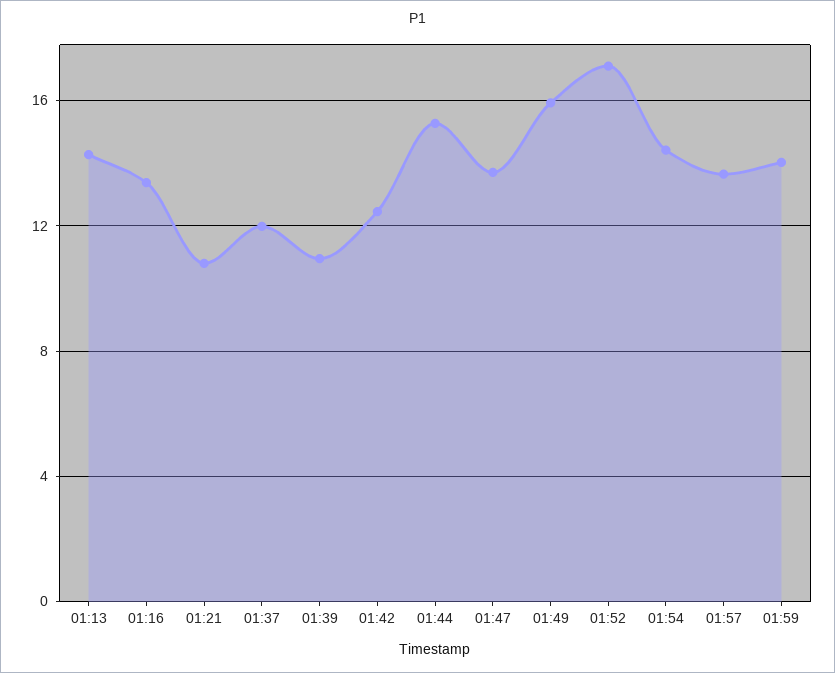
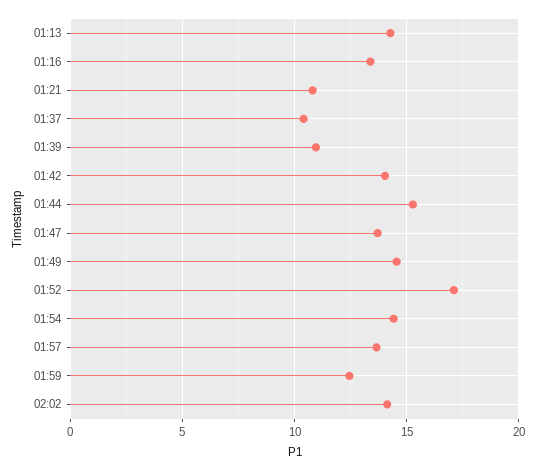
01:37: 12 -> 10.5
01:42: 12.5 -> 14
01:49: 16 -> 14.5
01:59: 14 -> 12.5
02:02: none -> 14

